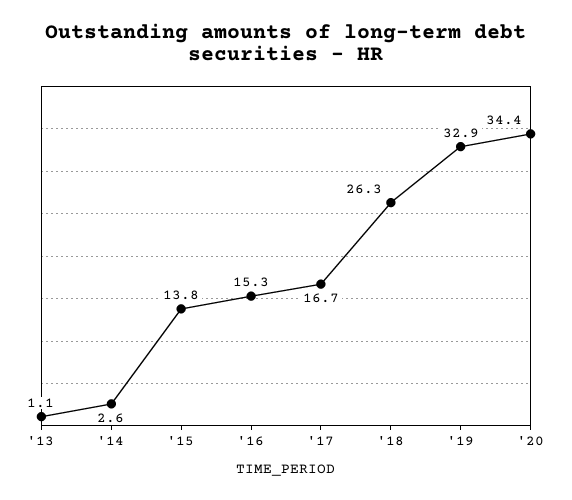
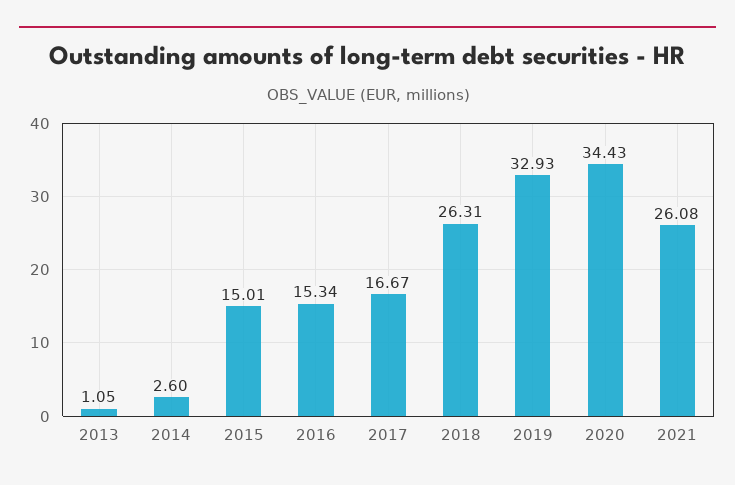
'15: 13.8 -> 15.01
2021: none -> 26.08

